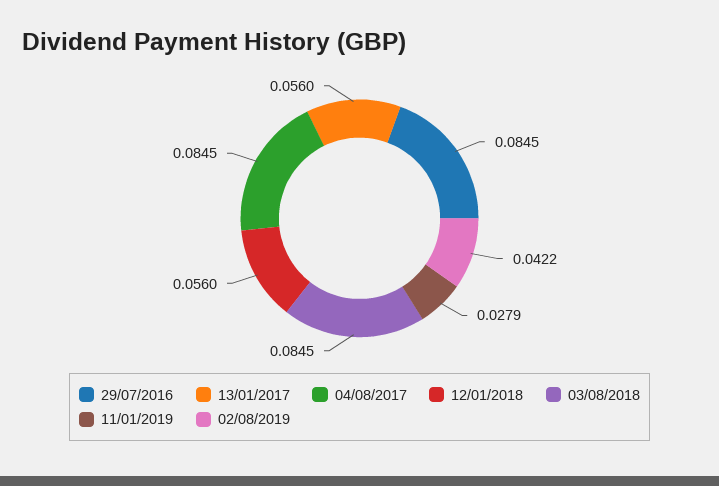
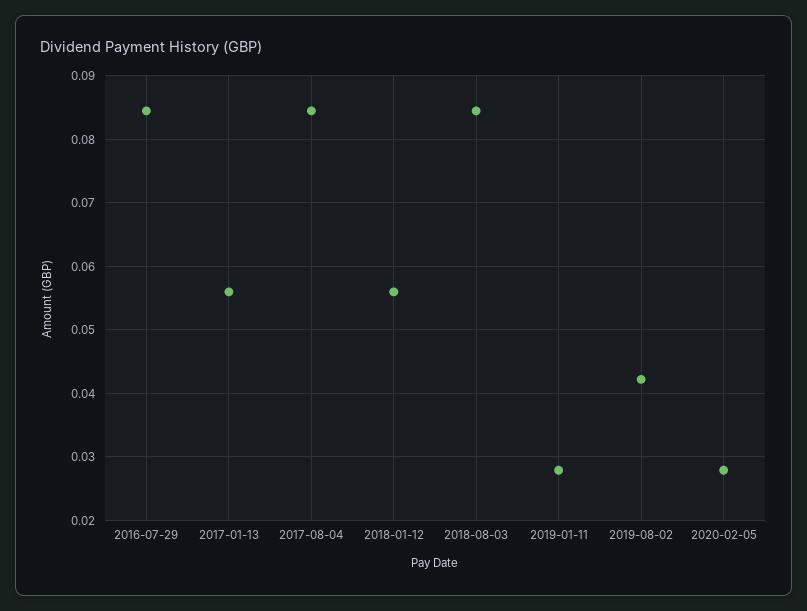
2020-02-05: none -> 0.028

